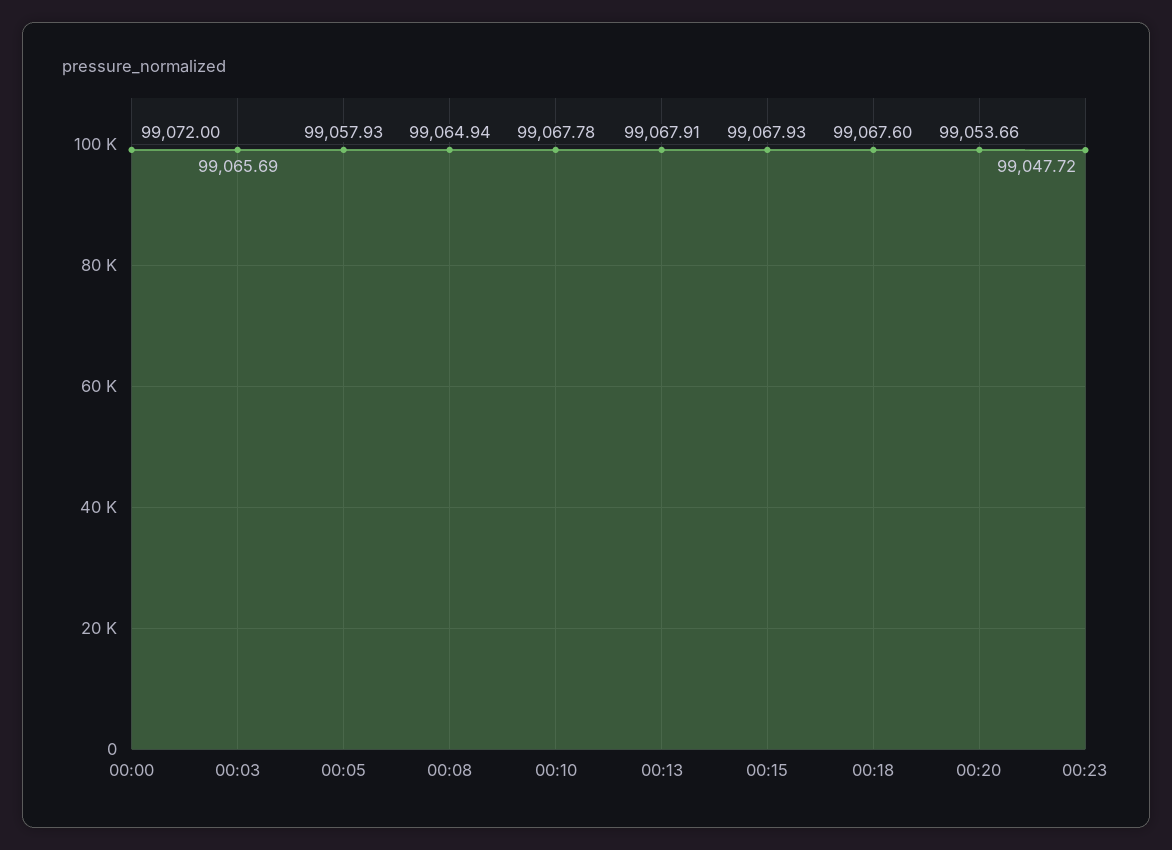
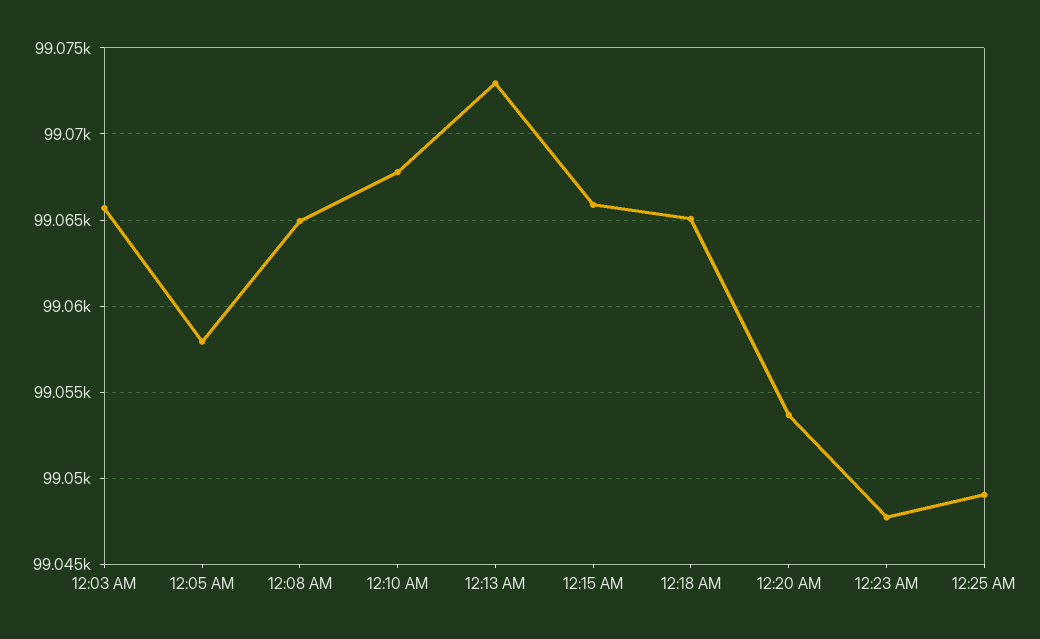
00:00: 99072 -> none
00:13: 99067.91 -> 99073
00:15: 99067.93 -> 99066
00:18: 99067.6 -> 99065
12:25 AM: none -> 99049

